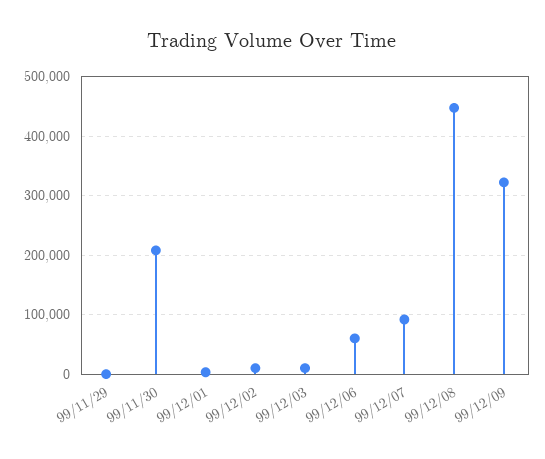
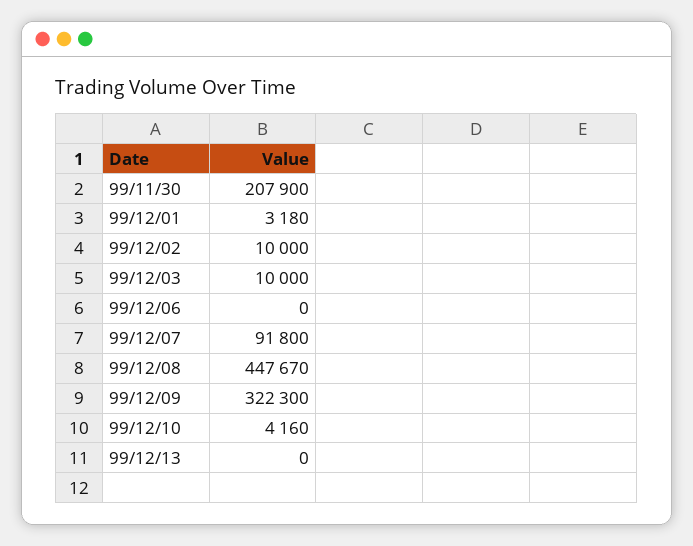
99/11/29: 0 -> none
99/12/06: 60000 -> 0
99/12/10: none -> 4160
99/12/13: none -> 0

